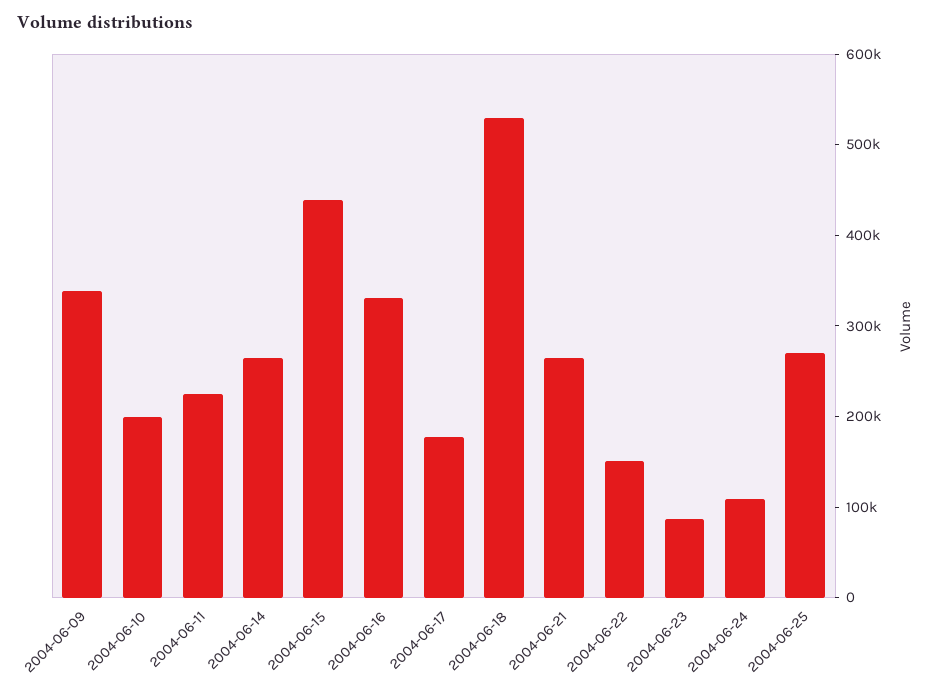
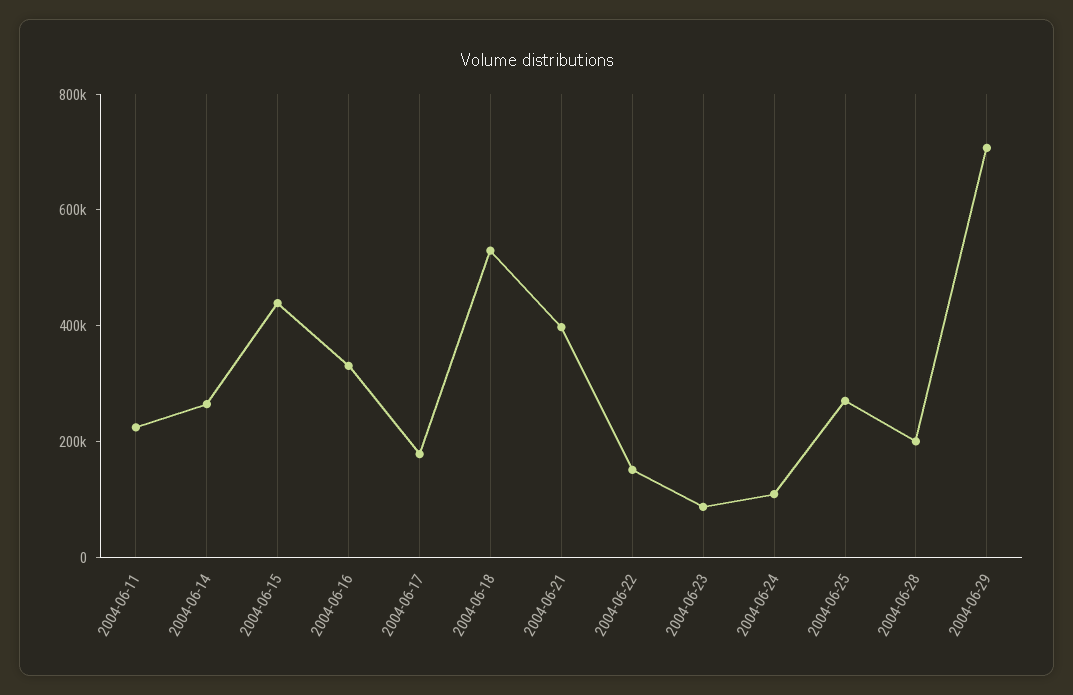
2004-06-09: 340000 -> none
2004-06-10: 200000 -> none
2004-06-21: 260000 -> 400000
2004-06-28: none -> 200000
2004-06-29: none -> 700000

